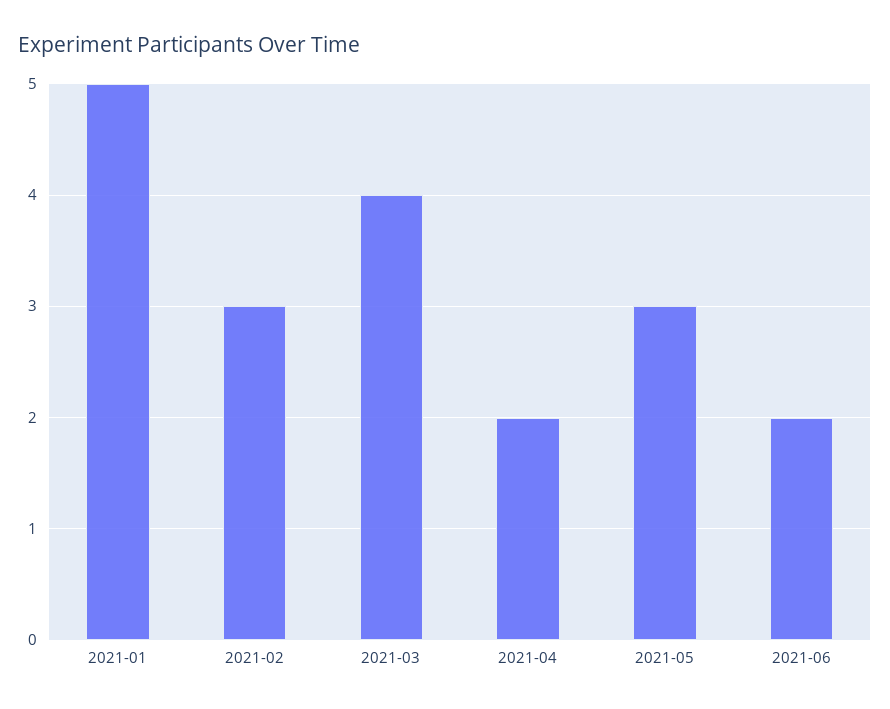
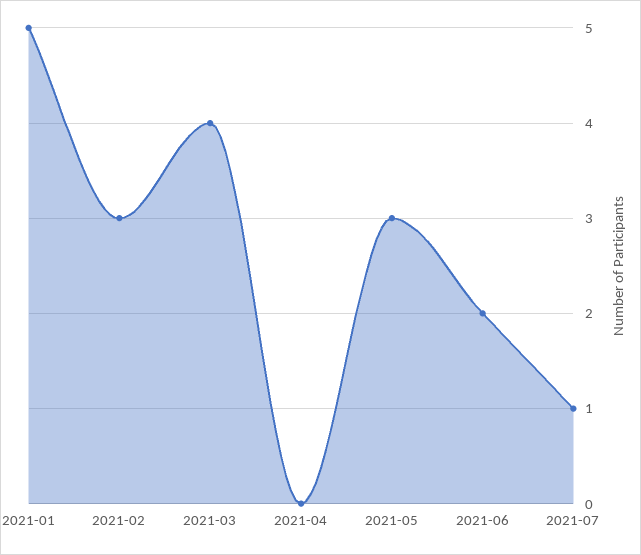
2021-04: 2 -> 0
2021-07: none -> 1

